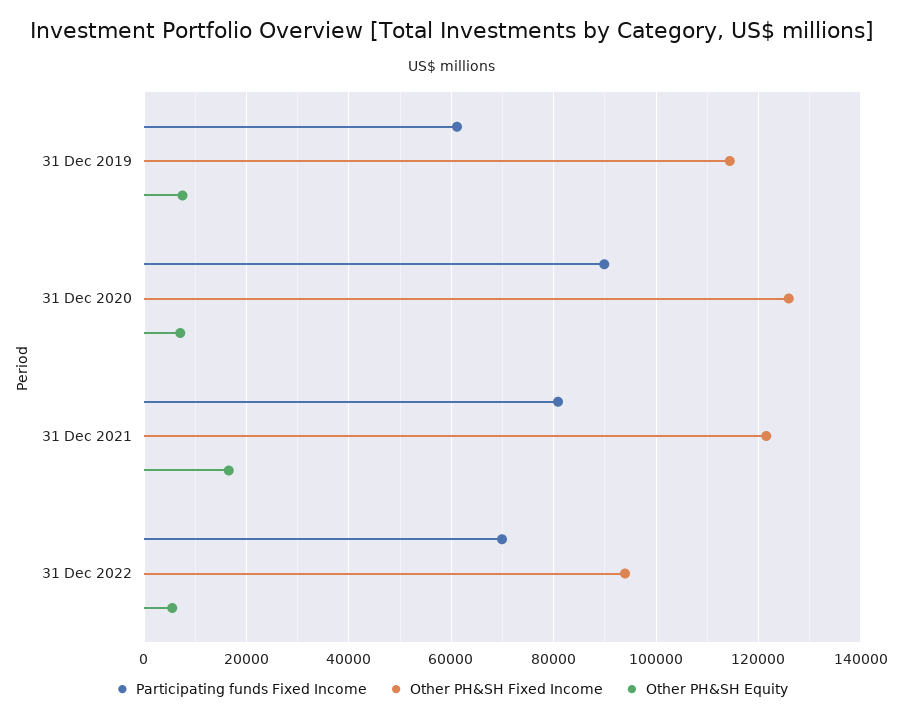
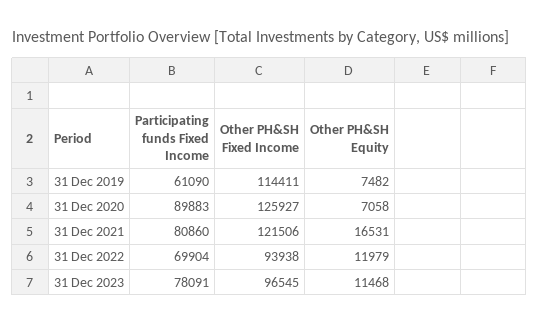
Other PH&SH Equity, 31 Dec 2022: 6000 -> 11979
Participating funds Fixed Income, 31 Dec 2023: none -> 78091
Other PH&SH Fixed Income, 31 Dec 2023: none -> 96545
Other PH&SH Equity, 31 Dec 2023: none -> 11468

